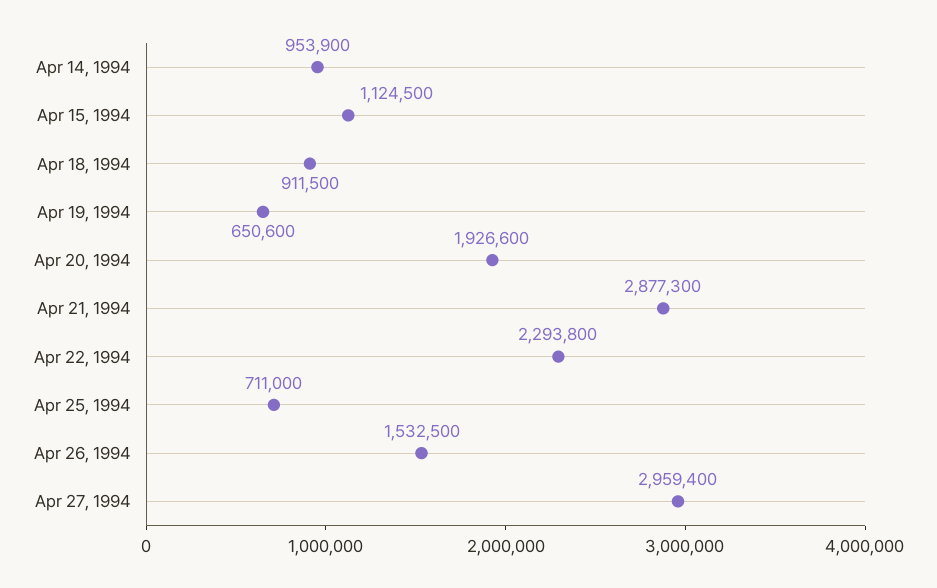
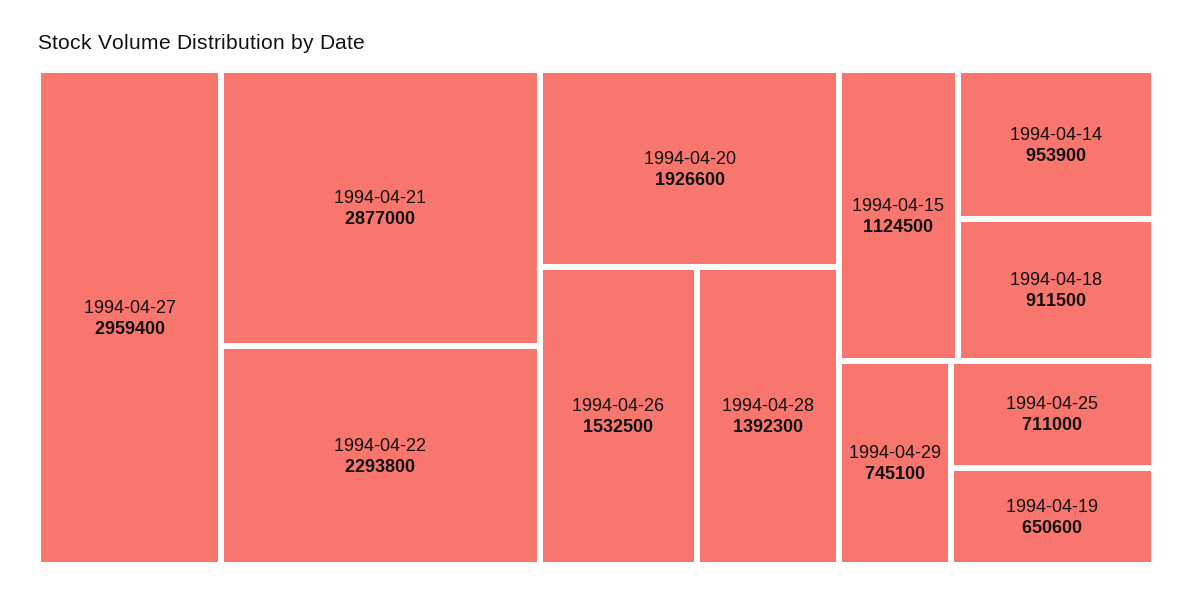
Apr 21, 1994: 2877300 -> 2877000
1994-04-28: none -> 1392300
1994-04-29: none -> 745100

